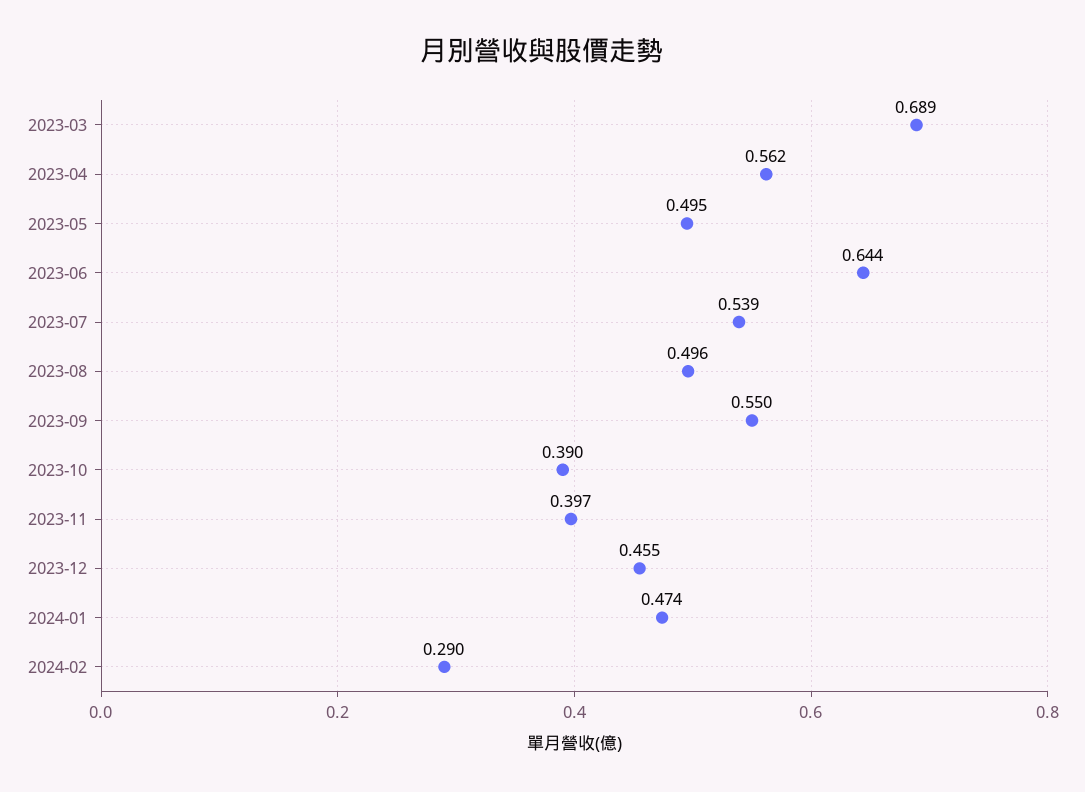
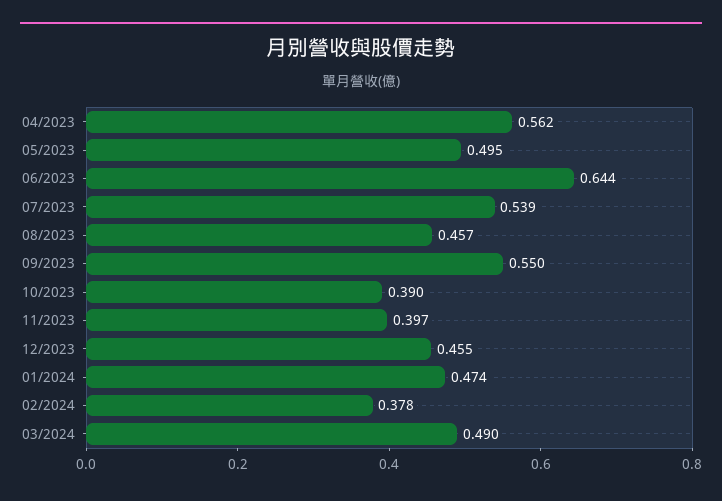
2023-03: 0.689 -> none
2023-08: 0.496 -> 0.457
2024-02: 0.29 -> 0.378
03/2024: none -> 0.49

